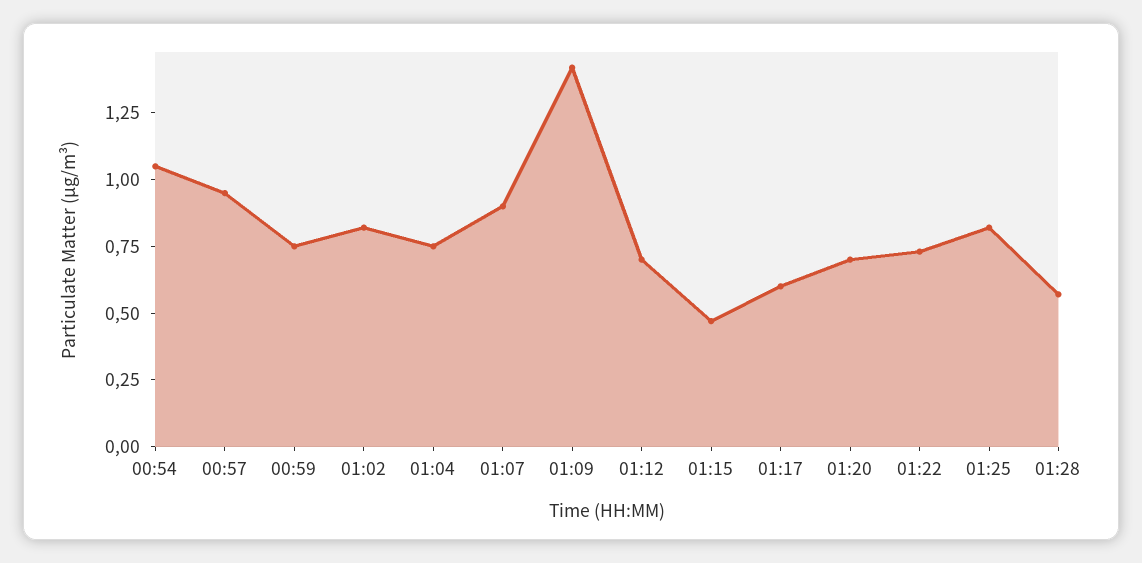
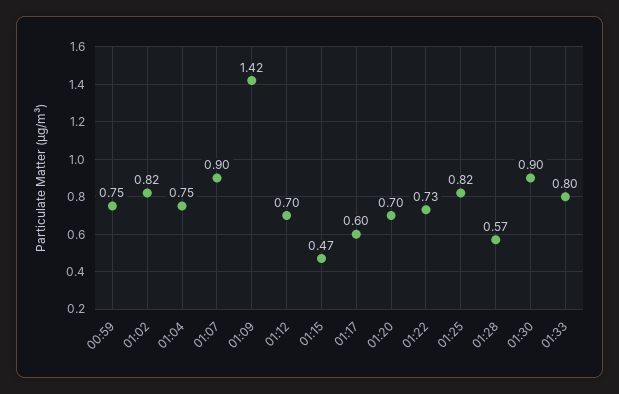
00:54: 1.05 -> none
00:57: 0.95 -> none
01:30: none -> 0.9
01:33: none -> 0.8

